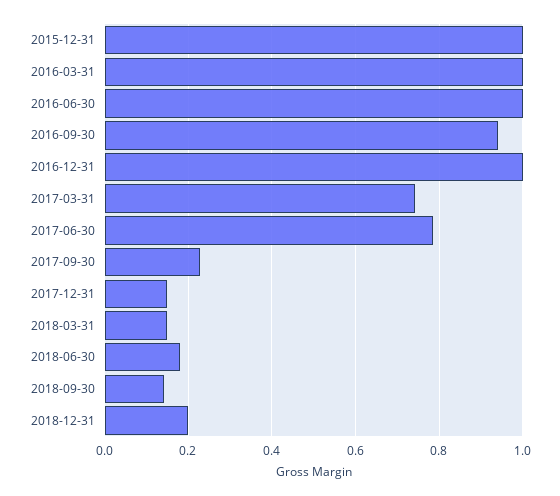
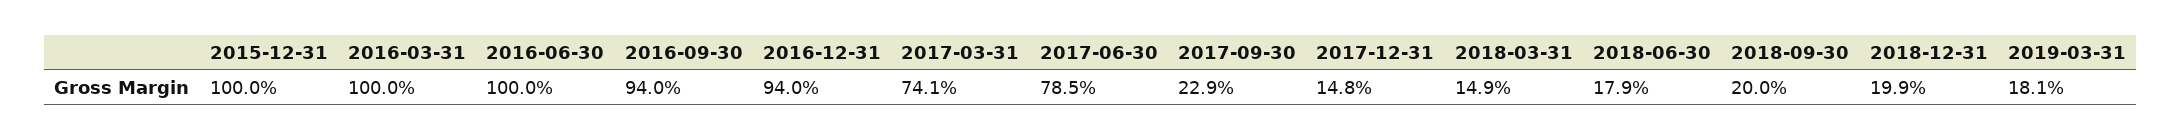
2016-12-31: 1 -> 0.94
2018-09-30: 0.14 -> 0.2
2019-03-31: none -> 0.181

